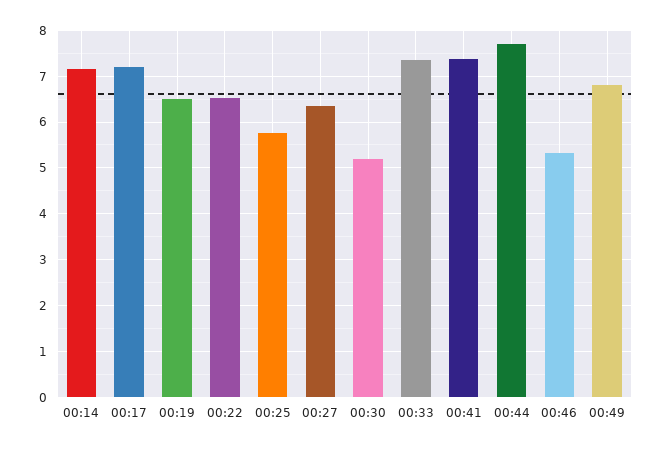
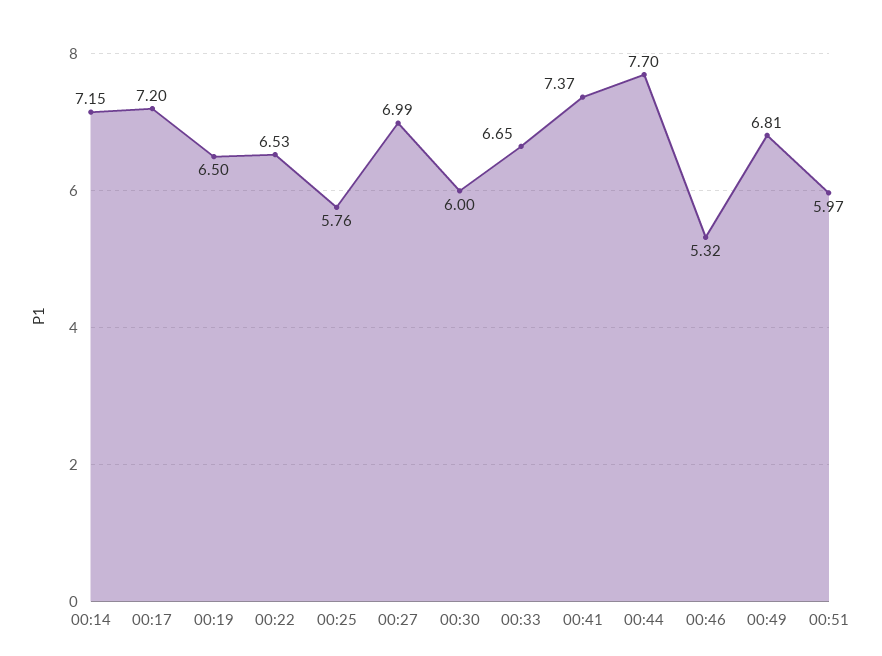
00:27: 6.4 -> 6.99
00:30: 5.2 -> 6
00:33: 7.4 -> 6.65
00:51: none -> 5.97

